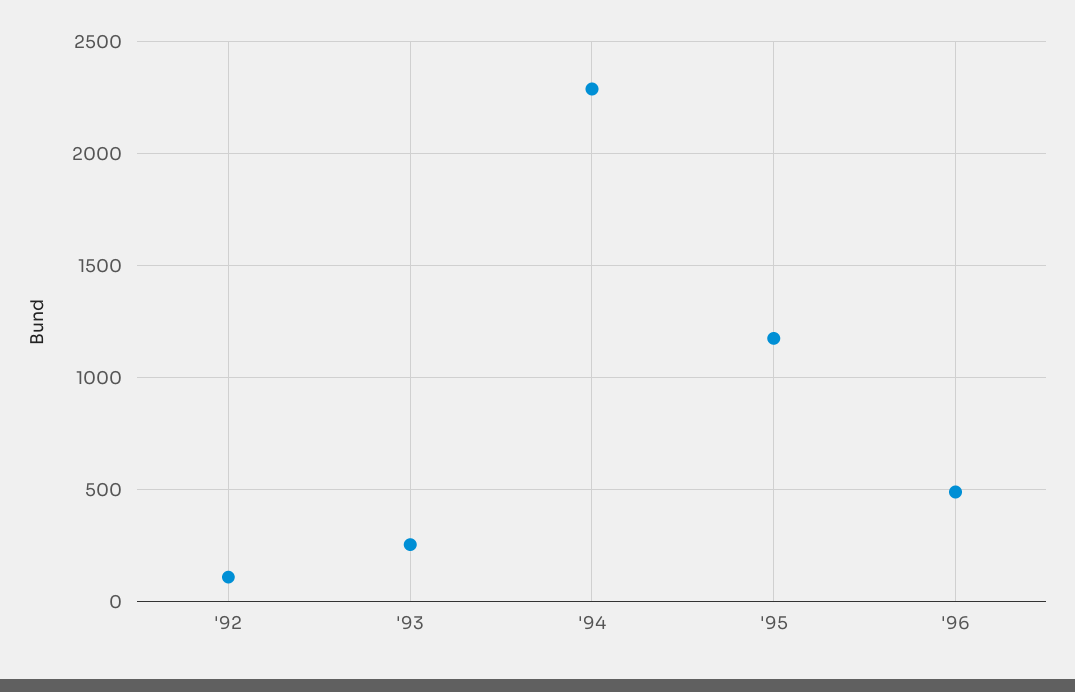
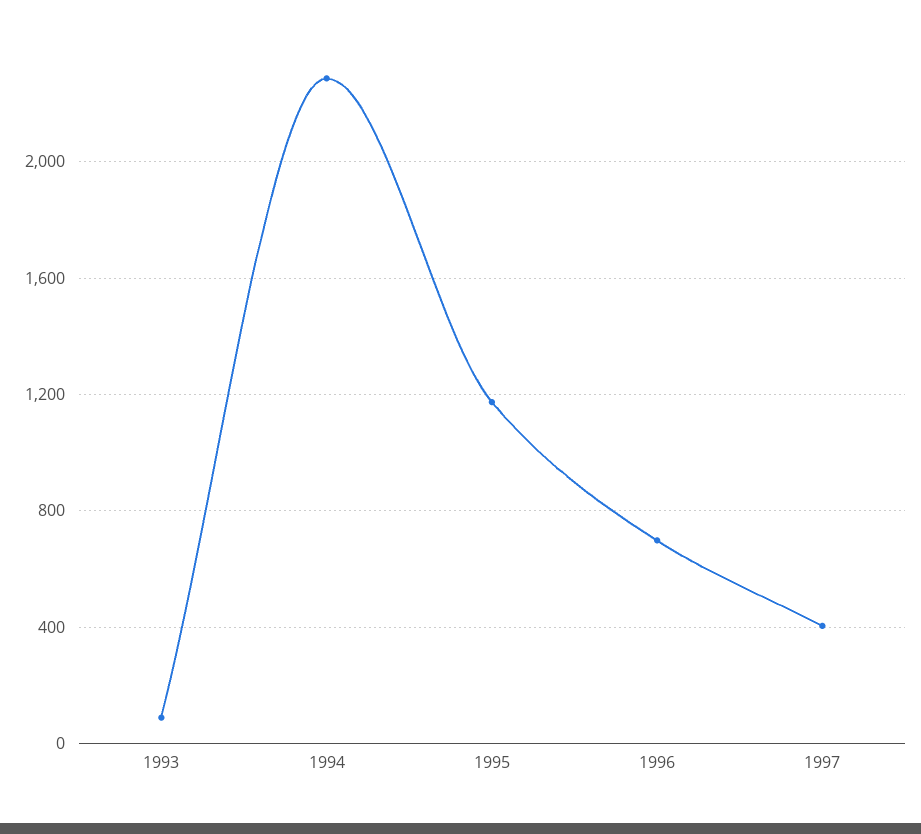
'92: 100 -> none
'93: 250 -> 100
'96: 500 -> 700
1997: none -> 400

